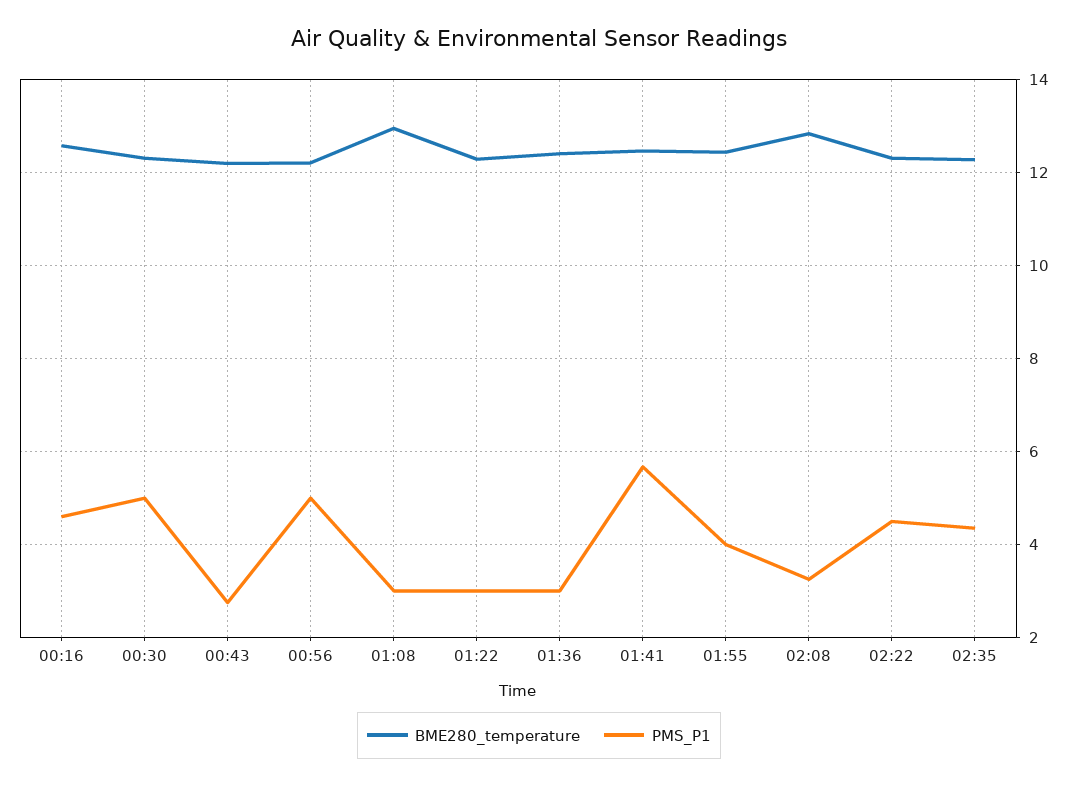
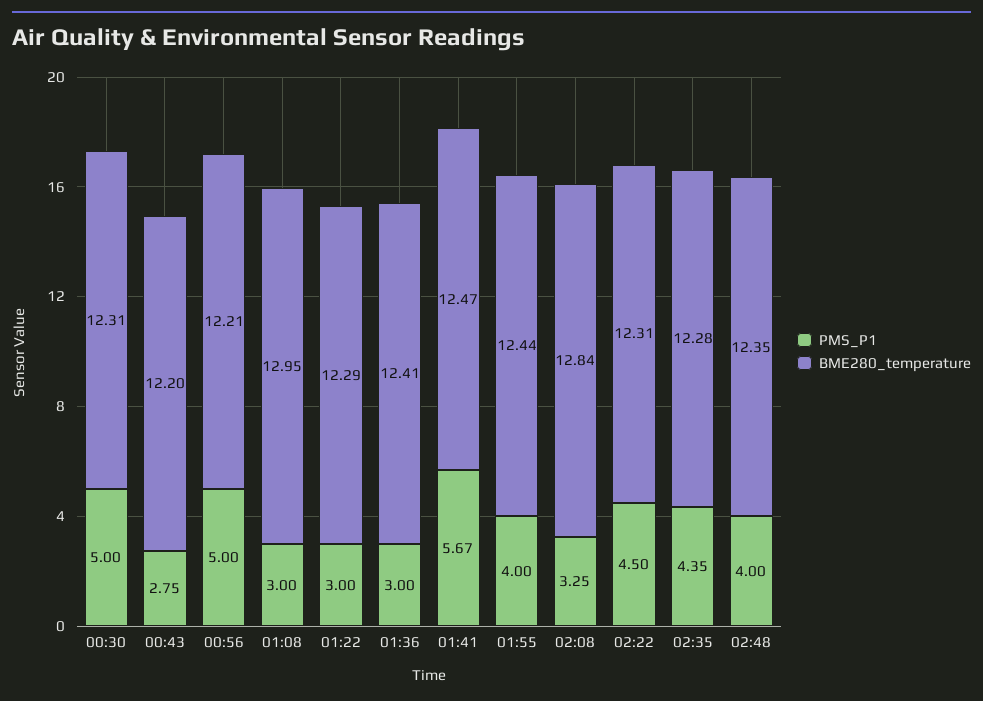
BME280_temperature, 00:16: 12.6 -> none
PMS_P1, 00:16: 4.6 -> none
PMS_P1, 02:48: none -> 4
BME280_temperature, 02:48: none -> 12.35

